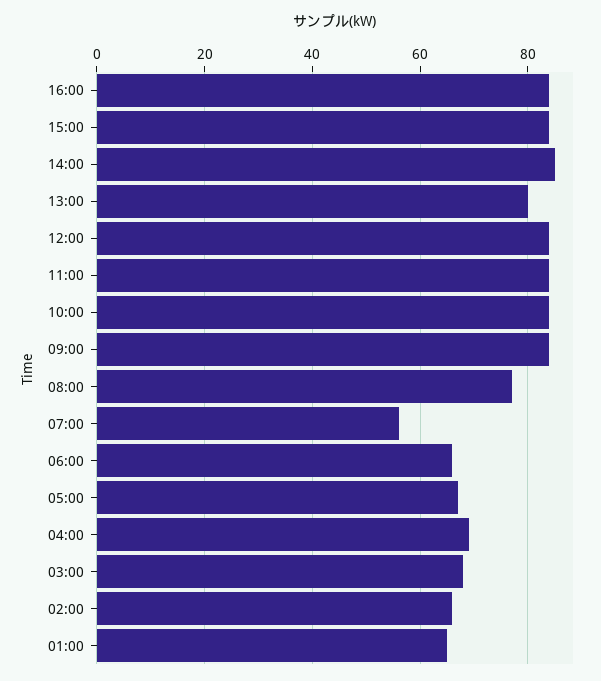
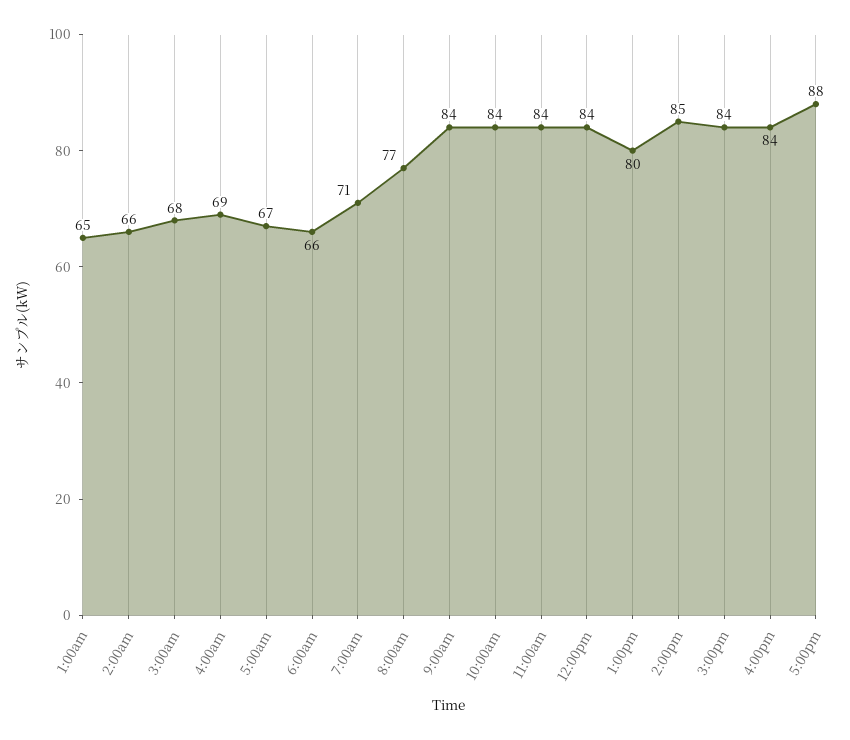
07:00: 55 -> 71
5:00pm: none -> 88

